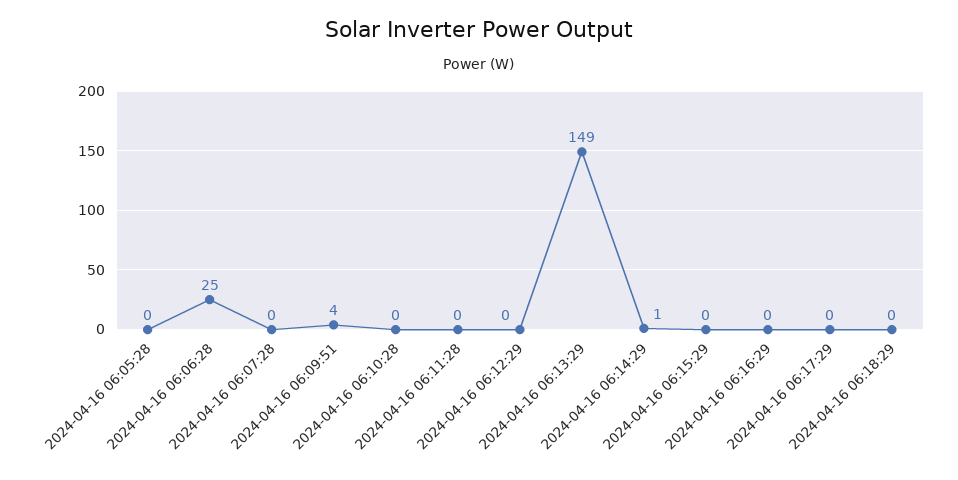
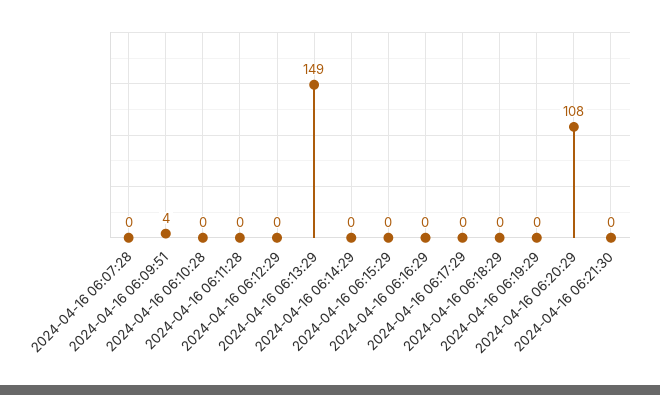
2024-04-16 06:05:28: 0 -> none
2024-04-16 06:06:28: 25 -> none
2024-04-16 06:14:29: 1 -> 0
2024-04-16 06:19:29: none -> 0
2024-04-16 06:20:29: none -> 108
2024-04-16 06:21:30: none -> 0

